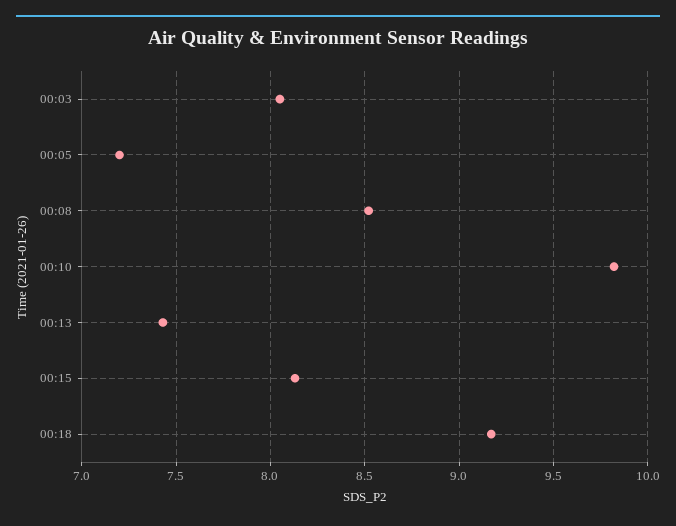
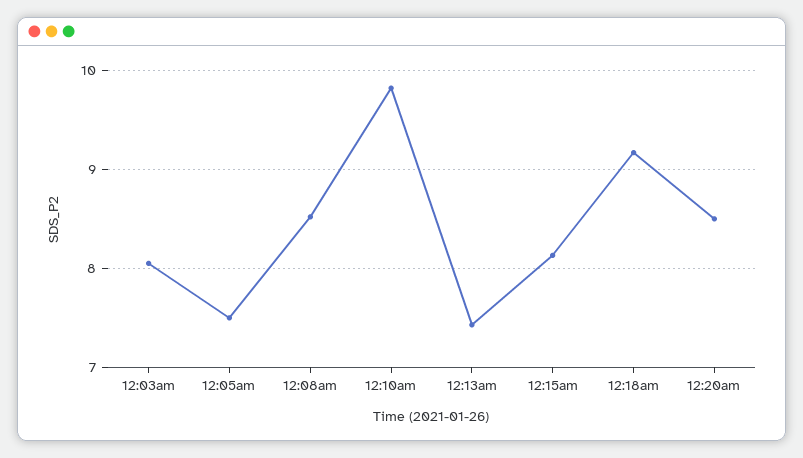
00:05: 7.2 -> 7.5
12:20am: none -> 8.5

